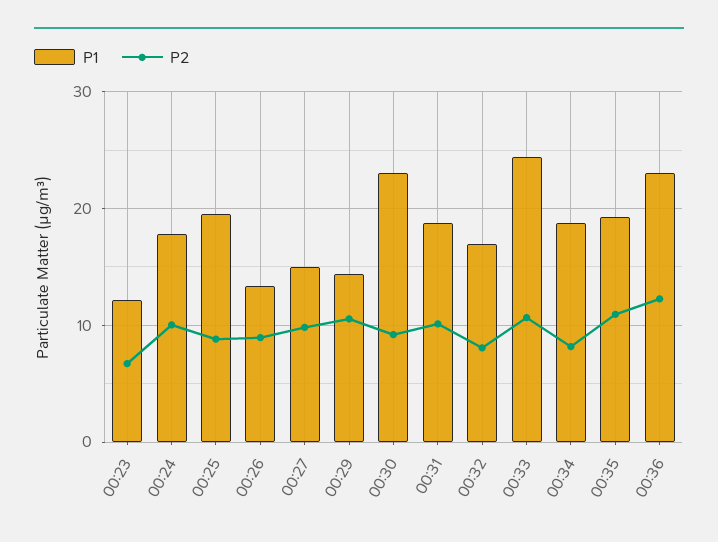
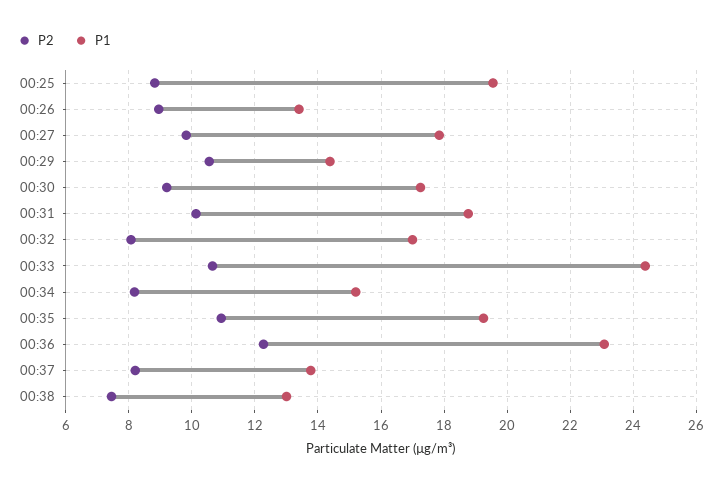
P1, 00:23: 12 -> none
P2, 00:23: 7 -> none
P1, 00:24: 18 -> none
P2, 00:24: 10 -> none
P1, 00:27: 15 -> 17.8
P1, 00:30: 23 -> 17.2
P1, 00:34: 19 -> 15.2
P2, 00:37: none -> 8.2
P1, 00:37: none -> 13.8
P2, 00:38: none -> 7.4
P1, 00:38: none -> 13

